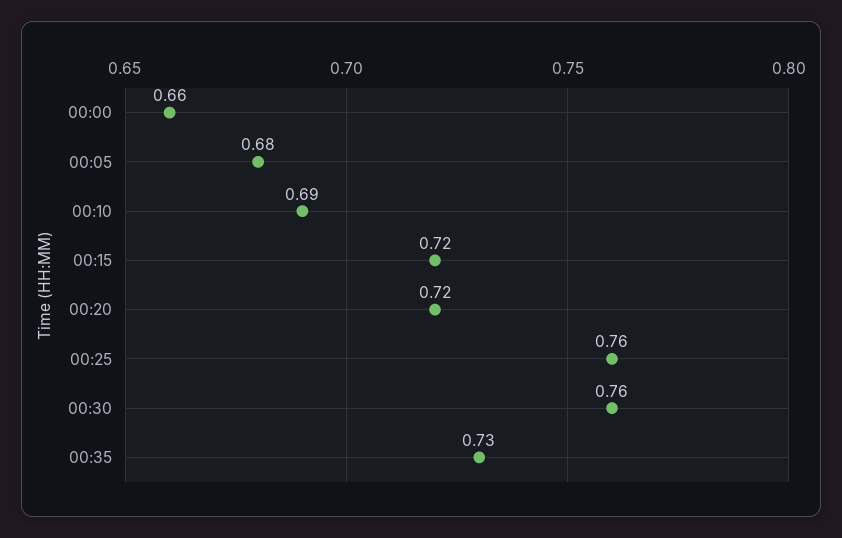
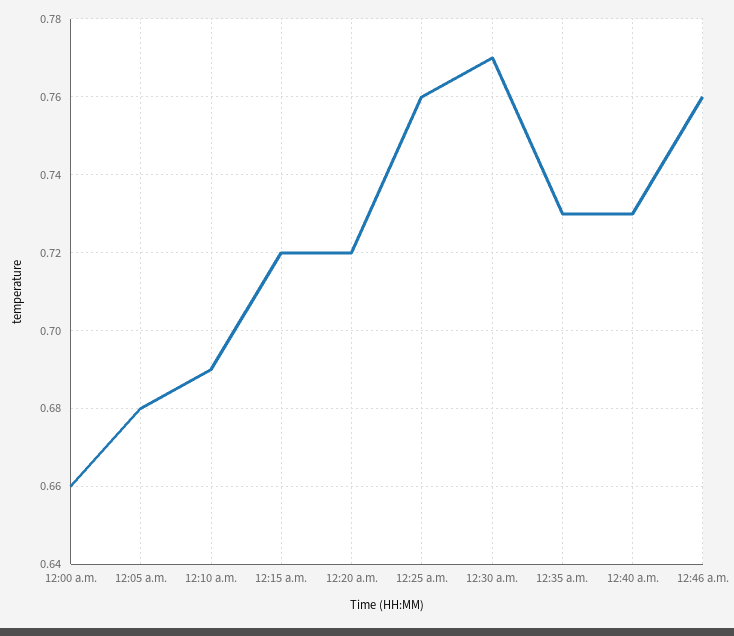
00:30: 0.76 -> 0.77
12:40 a.m.: none -> 0.73
12:46 a.m.: none -> 0.76

